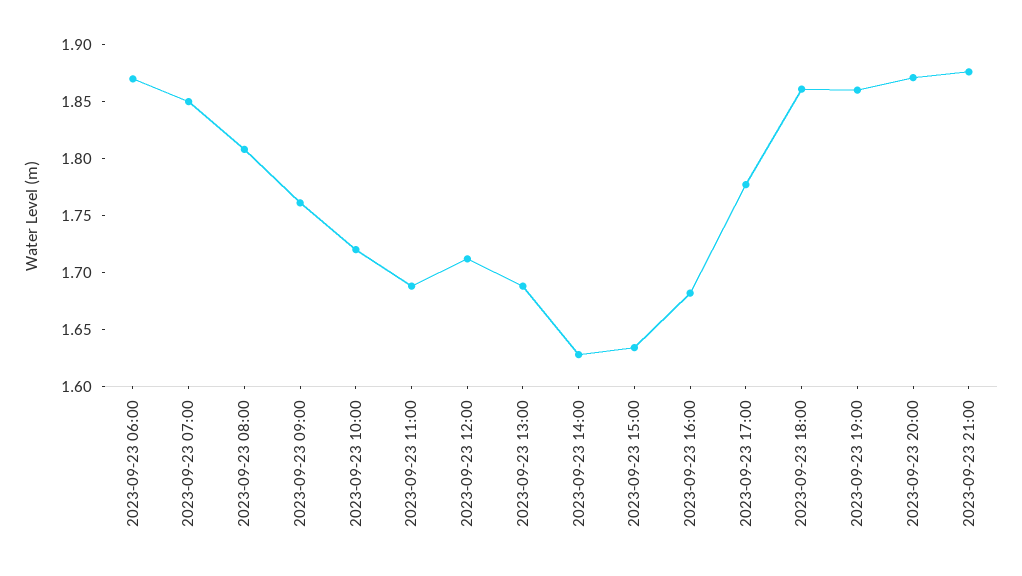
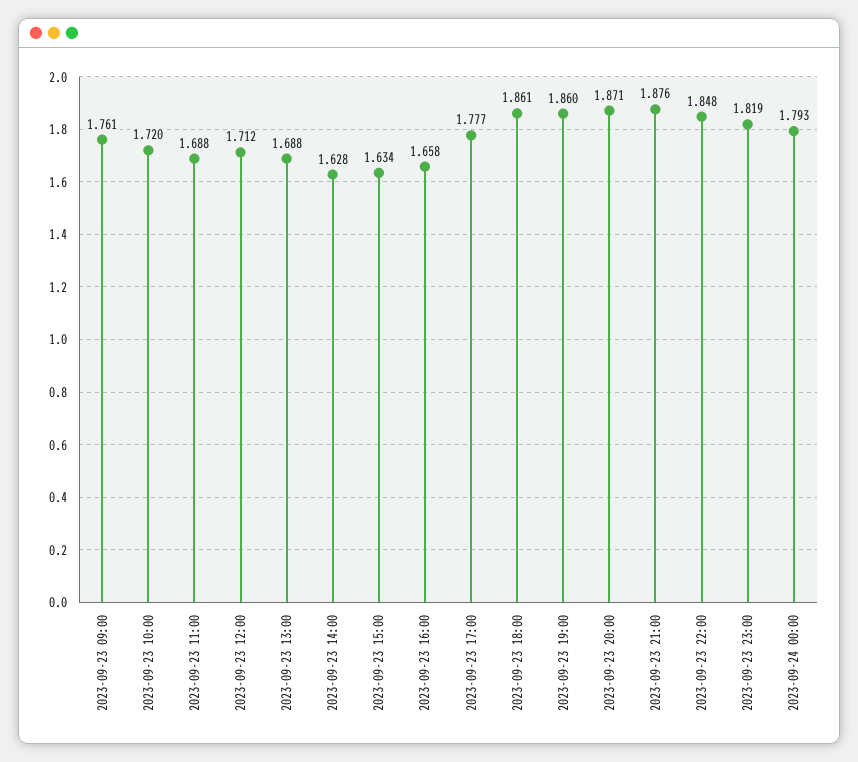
2023-09-23 06:00: 1.87 -> none
2023-09-23 07:00: 1.85 -> none
2023-09-23 08:00: 1.81 -> none
2023-09-23 16:00: 1.68 -> 1.658
2023-09-23 22:00: none -> 1.848
2023-09-23 23:00: none -> 1.819
2023-09-24 00:00: none -> 1.793

